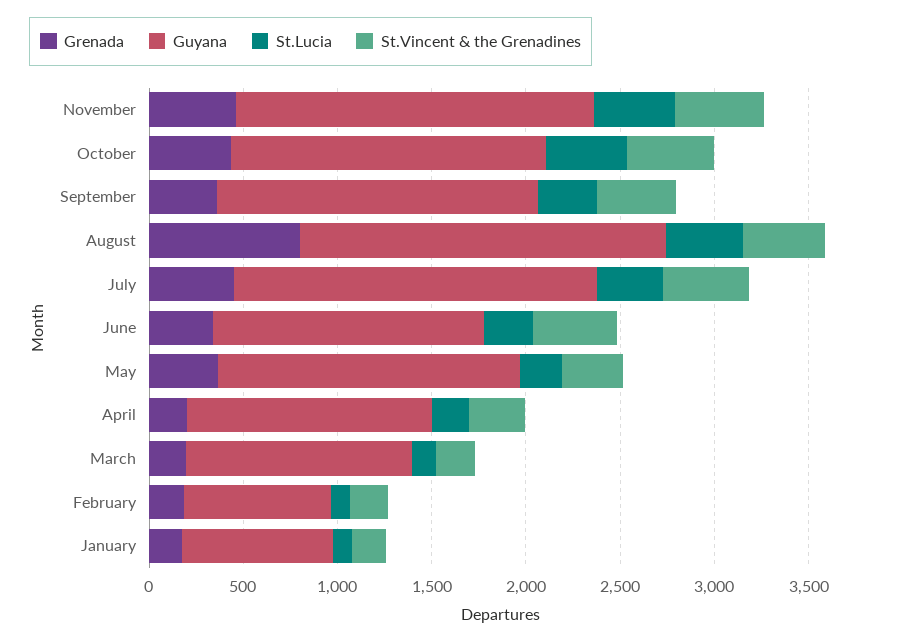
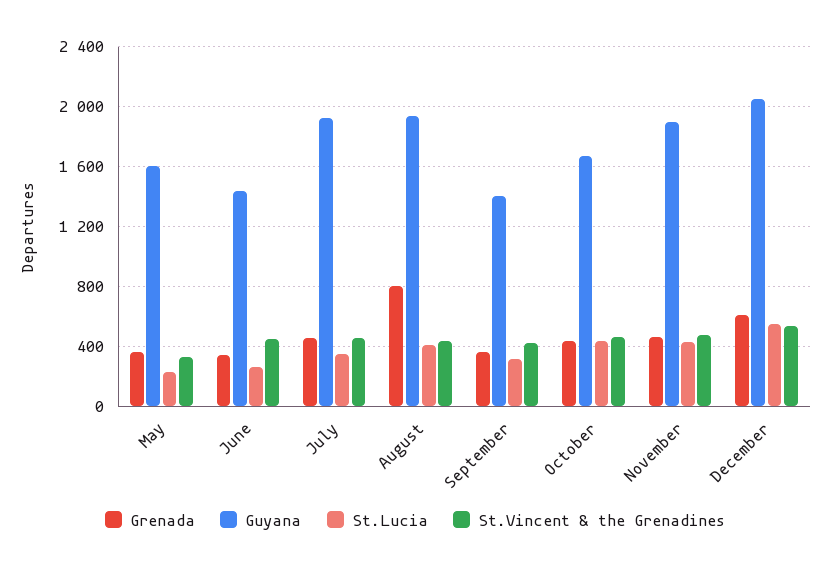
Guyana, September: 1700 -> 1400
Grenada, April: 200 -> none
Guyana, April: 1300 -> none
St.Lucia, April: 200 -> none
St.Vincent & the Grenadines, April: 300 -> none
Grenada, March: 200 -> none
Guyana, March: 1200 -> none
St.Lucia, March: 100 -> none
St.Vincent & the Grenadines, March: 200 -> none
Grenada, February: 200 -> none
Guyana, February: 800 -> none
St.Lucia, February: 100 -> none
St.Vincent & the Grenadines, February: 200 -> none
Grenada, January: 200 -> none
Guyana, January: 800 -> none
St.Lucia, January: 100 -> none
St.Vincent & the Grenadines, January: 200 -> none
Grenada, December: none -> 600
Guyana, December: none -> 2050
St.Lucia, December: none -> 550
St.Vincent & the Grenadines, December: none -> 550

